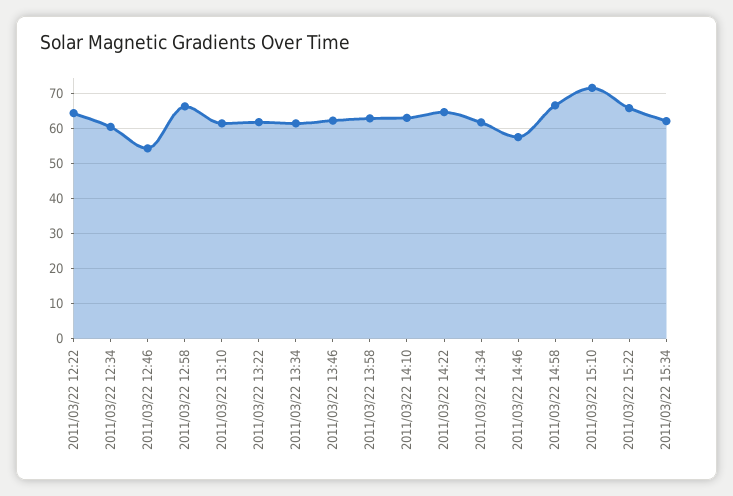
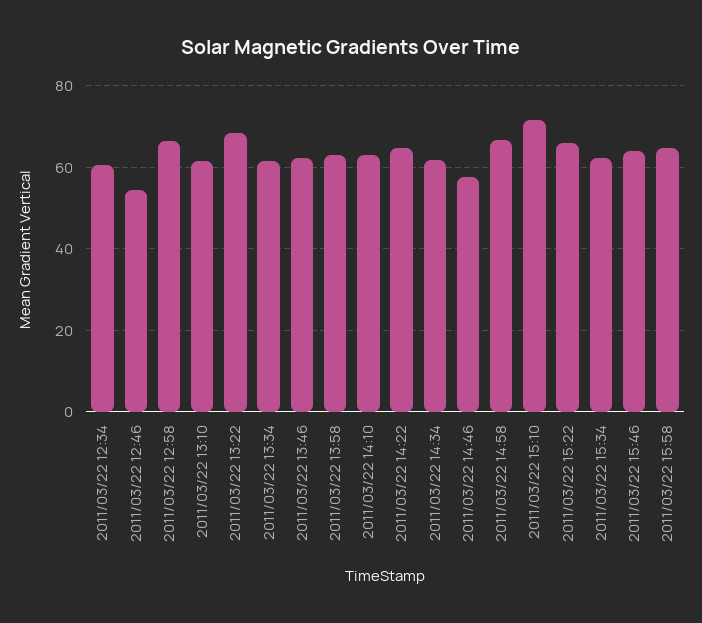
2011/03/22 12:22: 64 -> none
2011/03/22 13:22: 62 -> 68
2011/03/22 15:46: none -> 64
2011/03/22 15:58: none -> 64

